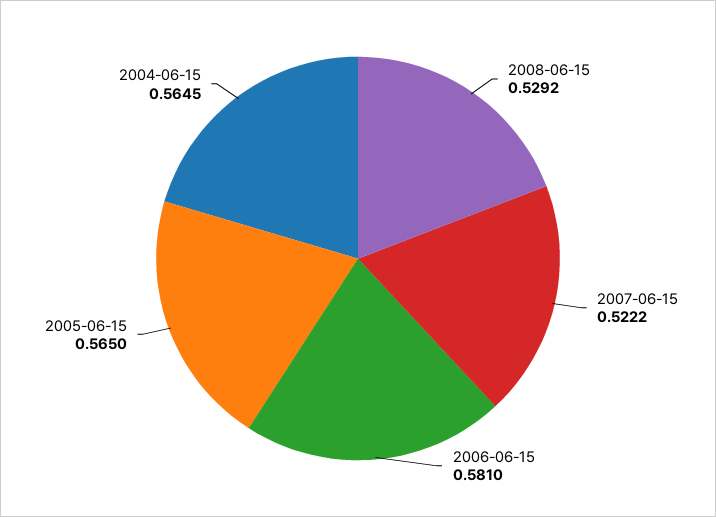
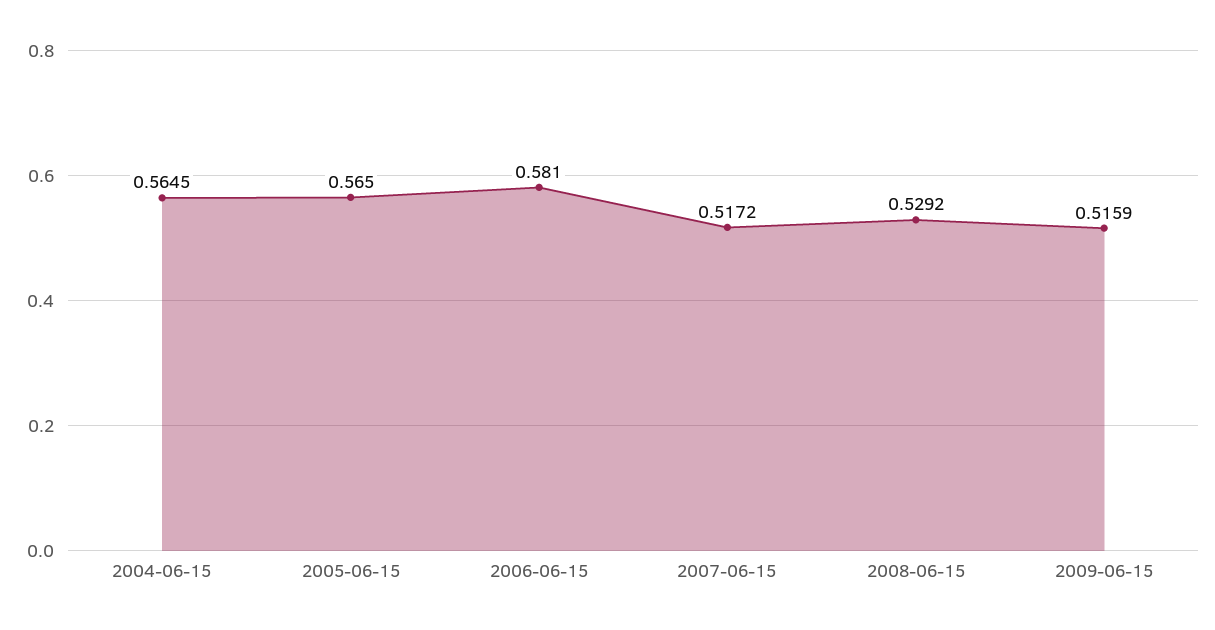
2007-06-15: 0.5222 -> 0.5172
2009-06-15: none -> 0.5159

